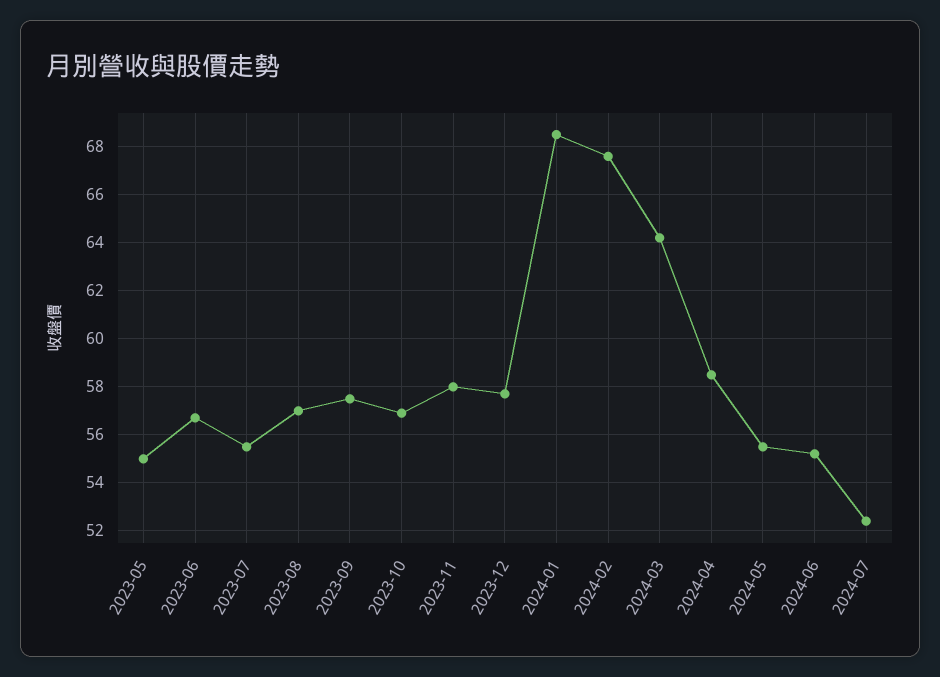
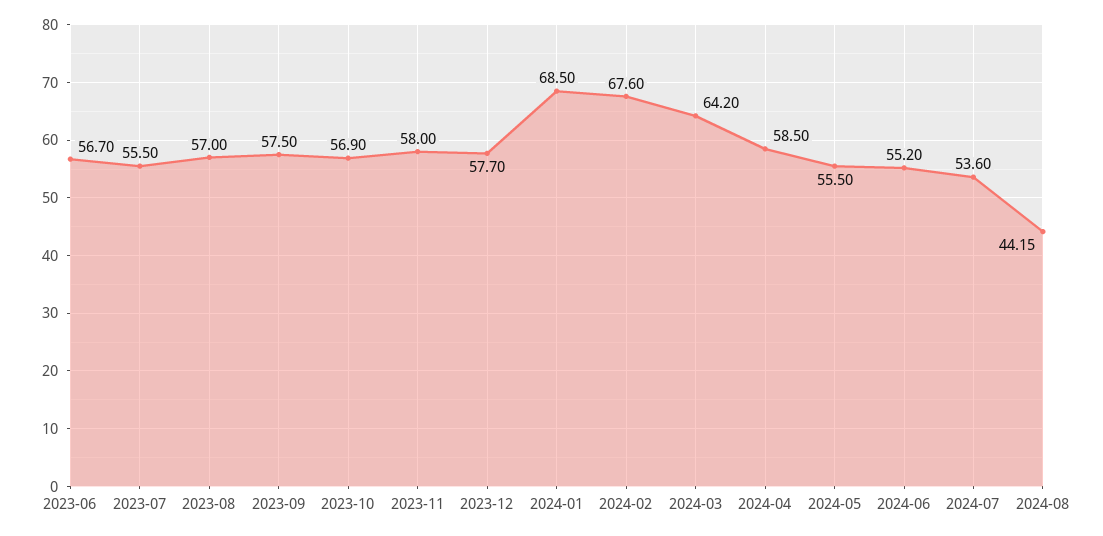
2023-05: 55 -> none
2024-07: 52.5 -> 53.6
2024-08: none -> 44.15

